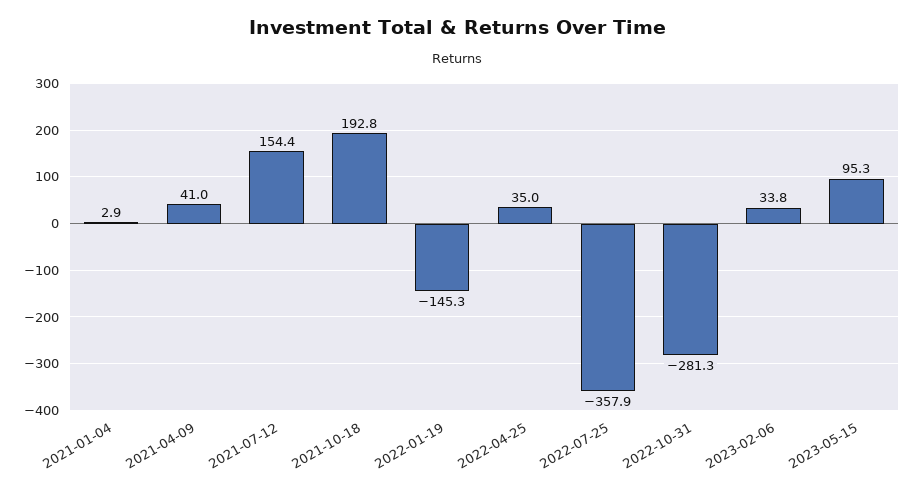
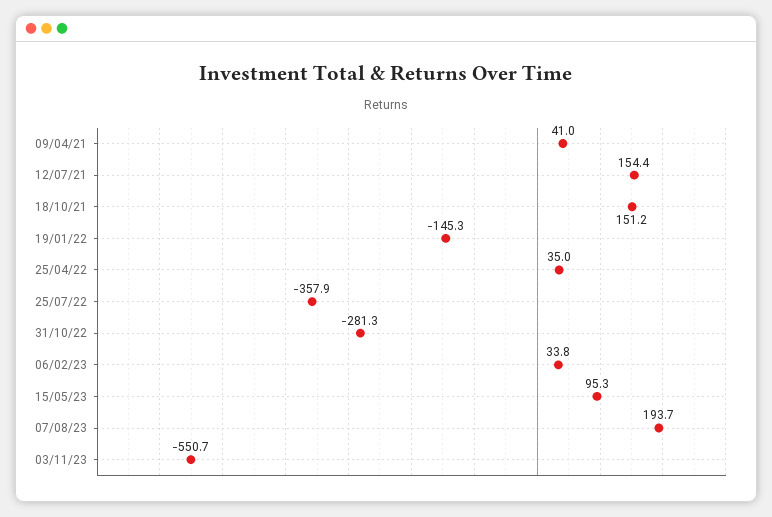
2021-01-04: 2.9 -> none
2021-10-18: 192.8 -> 151.2
07/08/23: none -> 193.7
03/11/23: none -> -550.7

